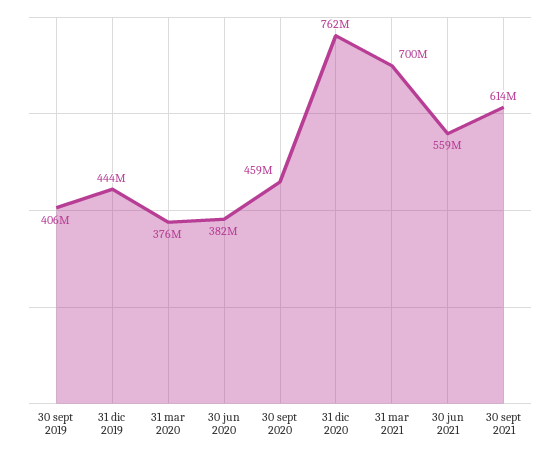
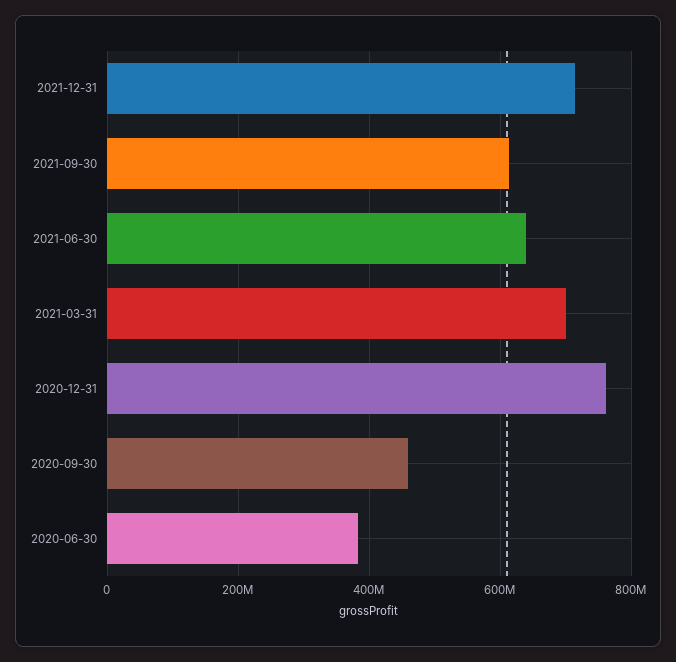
30 sept 2019: 406000000 -> none
31 dic 2019: 444000000 -> none
31 mar 2020: 376000000 -> none
30 jun 2021: 559000000 -> 640000000
2021-12-31: none -> 720000000

